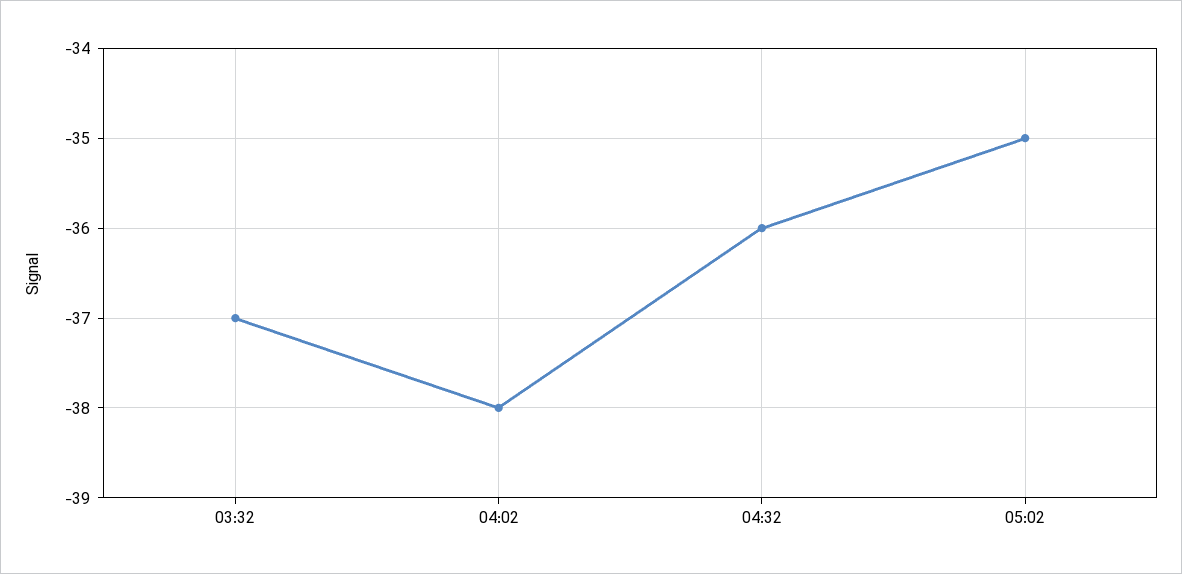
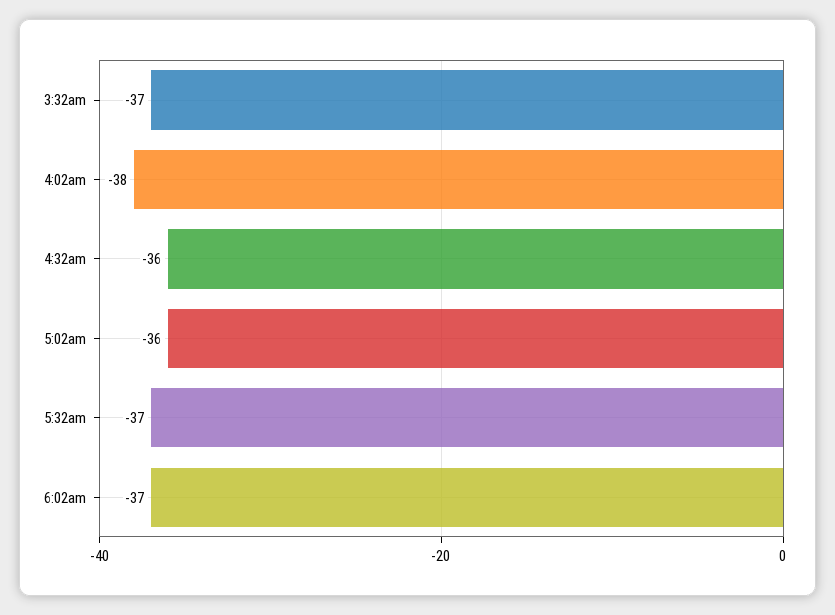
05:02: -35 -> -36
5:32am: none -> -37
6:02am: none -> -37

